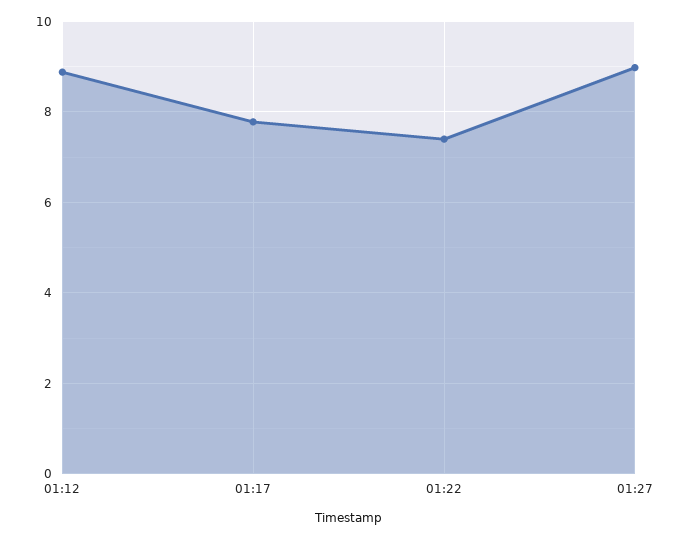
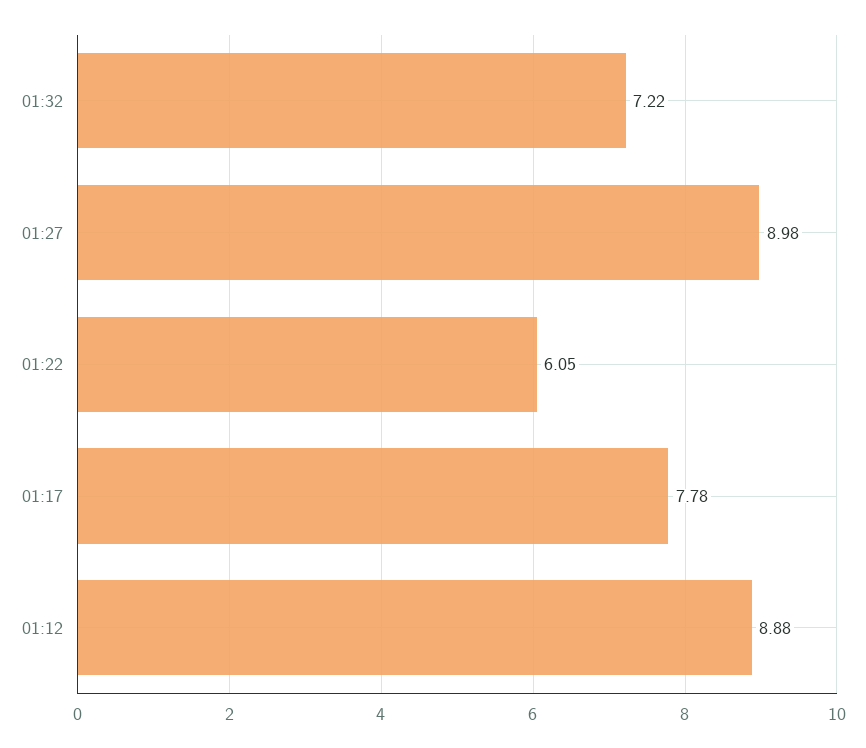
01:22: 7.4 -> 6.05
01:32: none -> 7.22

